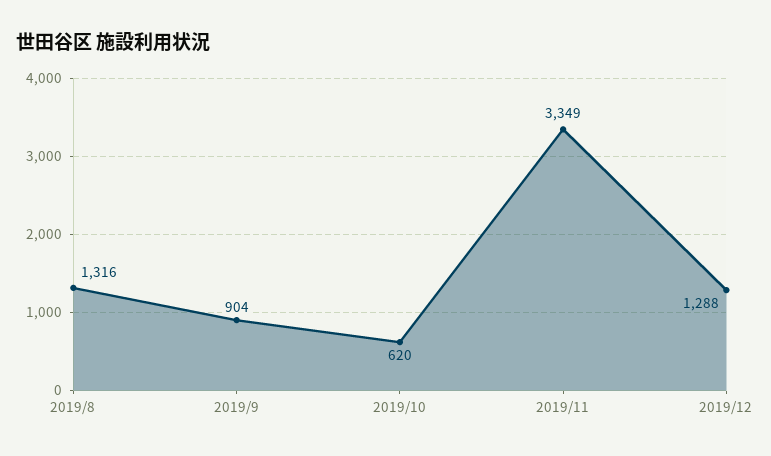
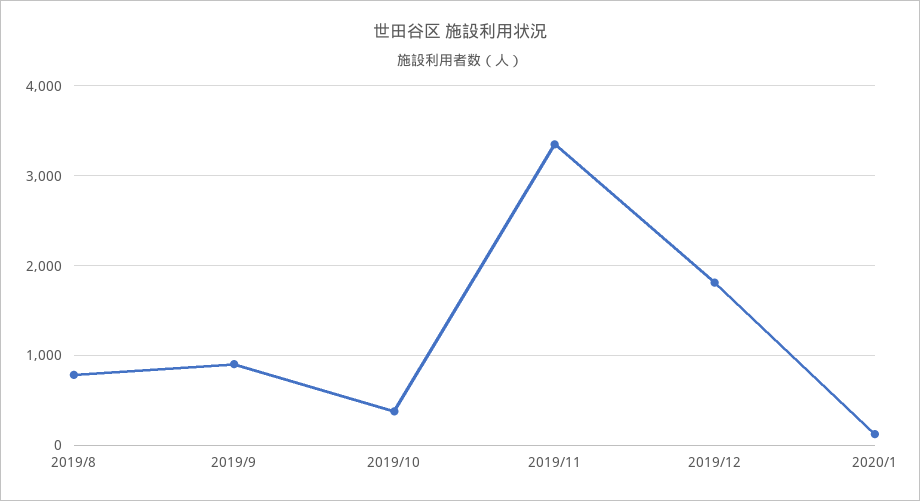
2019/8: 1316 -> 800
2019/10: 620 -> 400
2019/12: 1288 -> 1800
2020/1: none -> 100

